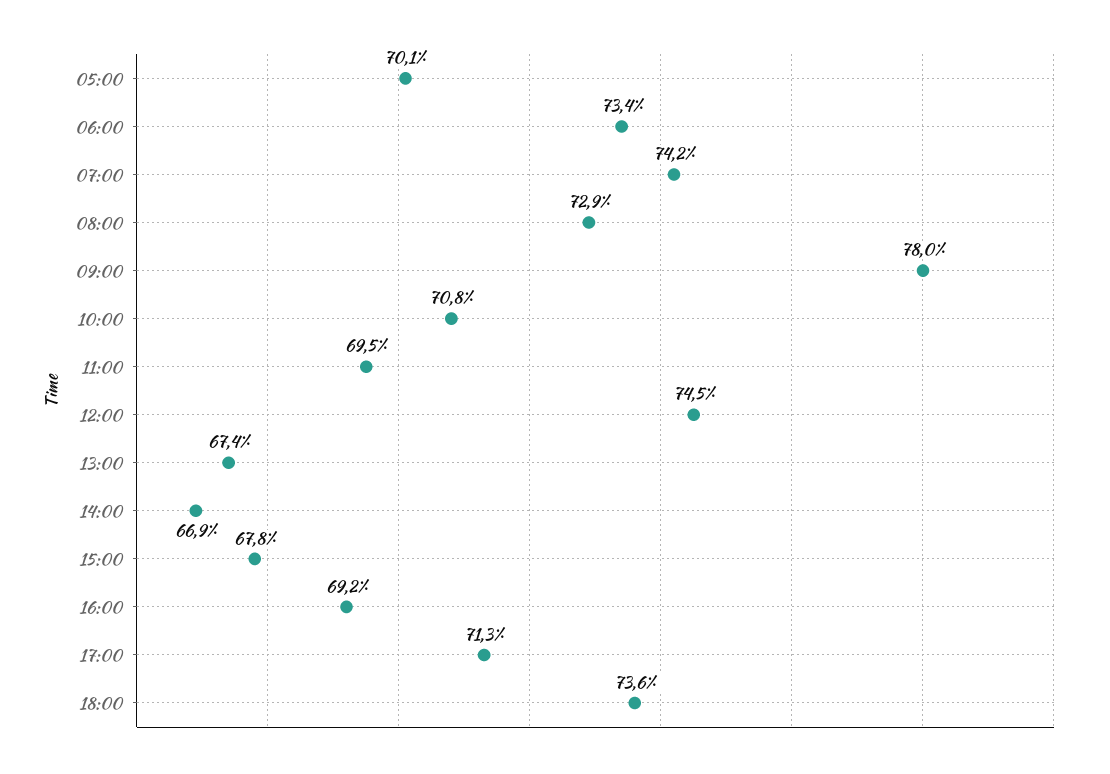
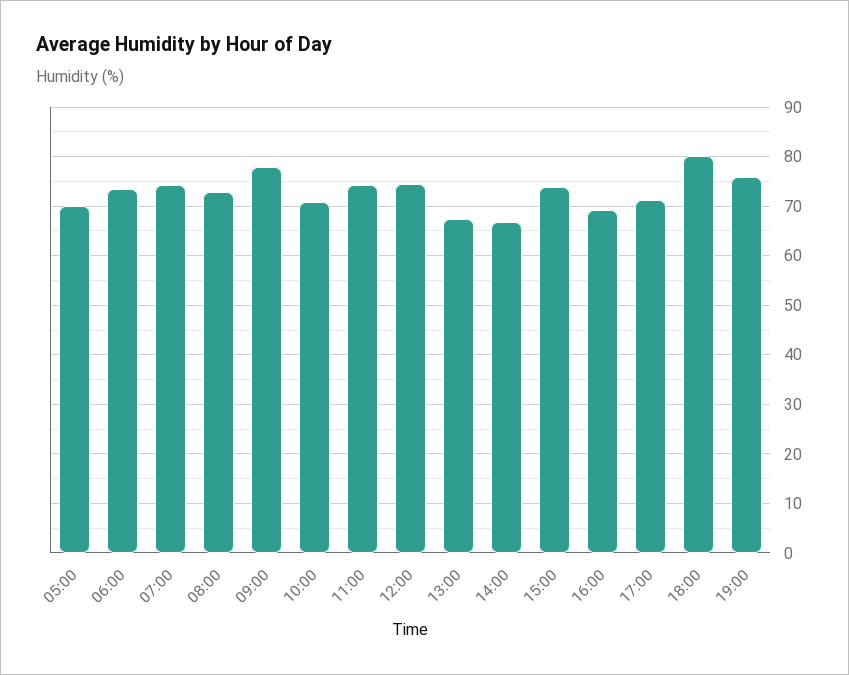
11:00: 69.5 -> 74
15:00: 67.8 -> 74
18:00: 73.6 -> 80
19:00: none -> 76

